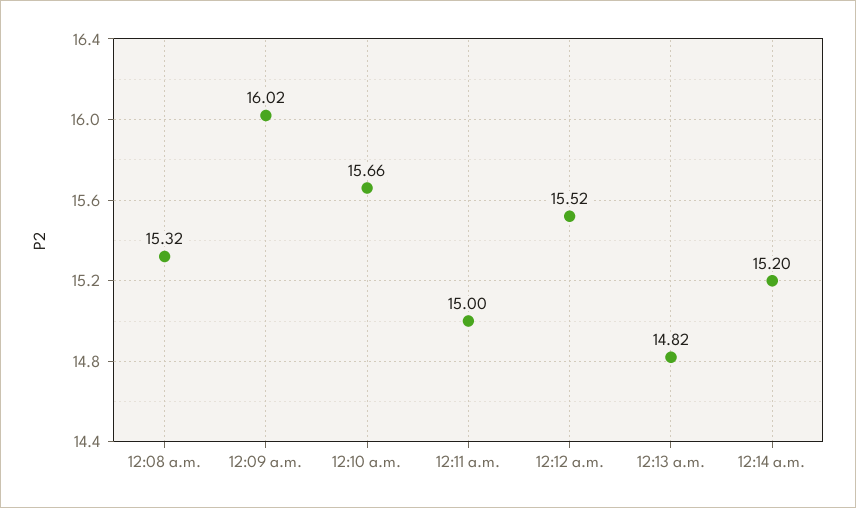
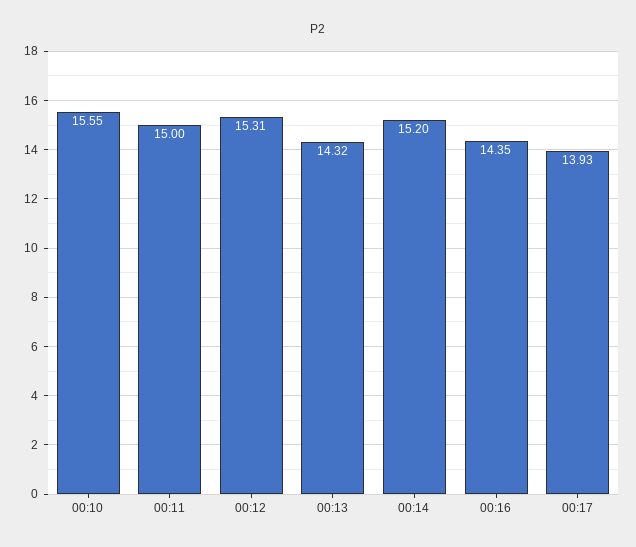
12:08 a.m.: 15.32 -> none
12:09 a.m.: 16.02 -> none
12:10 a.m.: 15.66 -> 15.55
12:12 a.m.: 15.52 -> 15.31
12:13 a.m.: 14.82 -> 14.32
00:16: none -> 14.35
00:17: none -> 13.93

